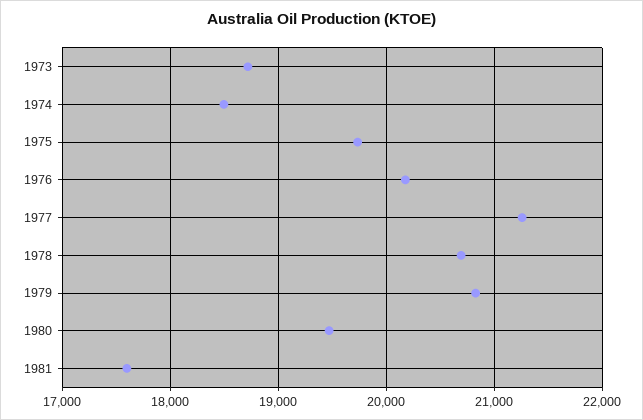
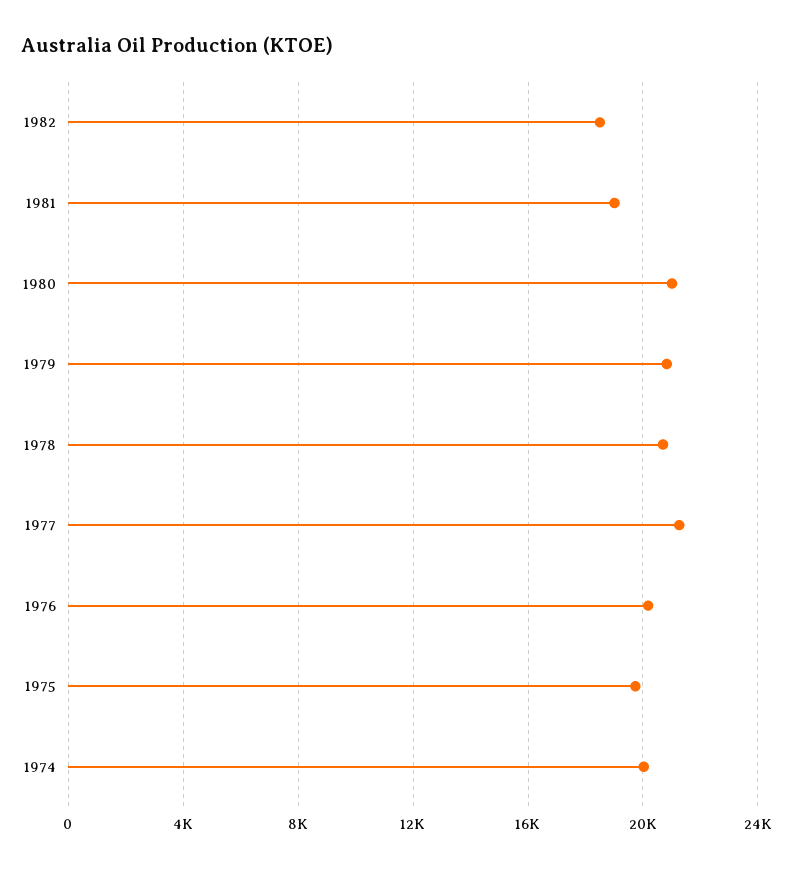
1973: 18700 -> none
1974: 18500 -> 20000
1980: 19500 -> 21000
1981: 17600 -> 19000
1982: none -> 18500

